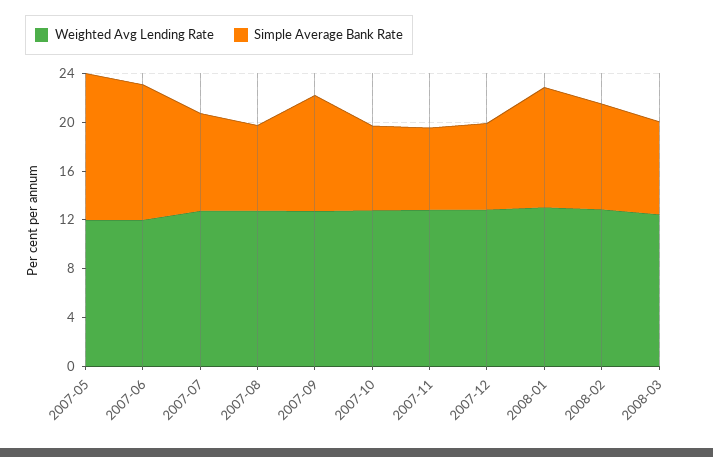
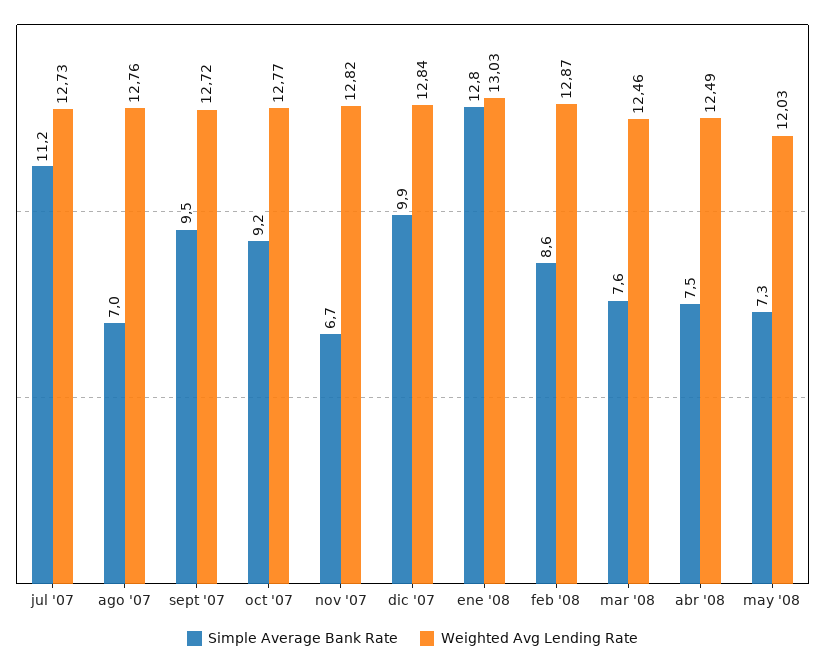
Weighted Avg Lending Rate, 2007-05: 12 -> none
Simple Average Bank Rate, 2007-05: 12 -> none
Weighted Avg Lending Rate, 2007-06: 12 -> none
Simple Average Bank Rate, 2007-06: 11 -> none
Simple Average Bank Rate, 2007-07: 8 -> 11.2
Simple Average Bank Rate, 2007-10: 7 -> 9.2
Simple Average Bank Rate, 2007-12: 7 -> 9.9
Simple Average Bank Rate, 2008-01: 10 -> 12.8
Simple Average Bank Rate, abr '08: none -> 7.5
Weighted Avg Lending Rate, abr '08: none -> 12.49
Simple Average Bank Rate, may '08: none -> 7.3
Weighted Avg Lending Rate, may '08: none -> 12.03

